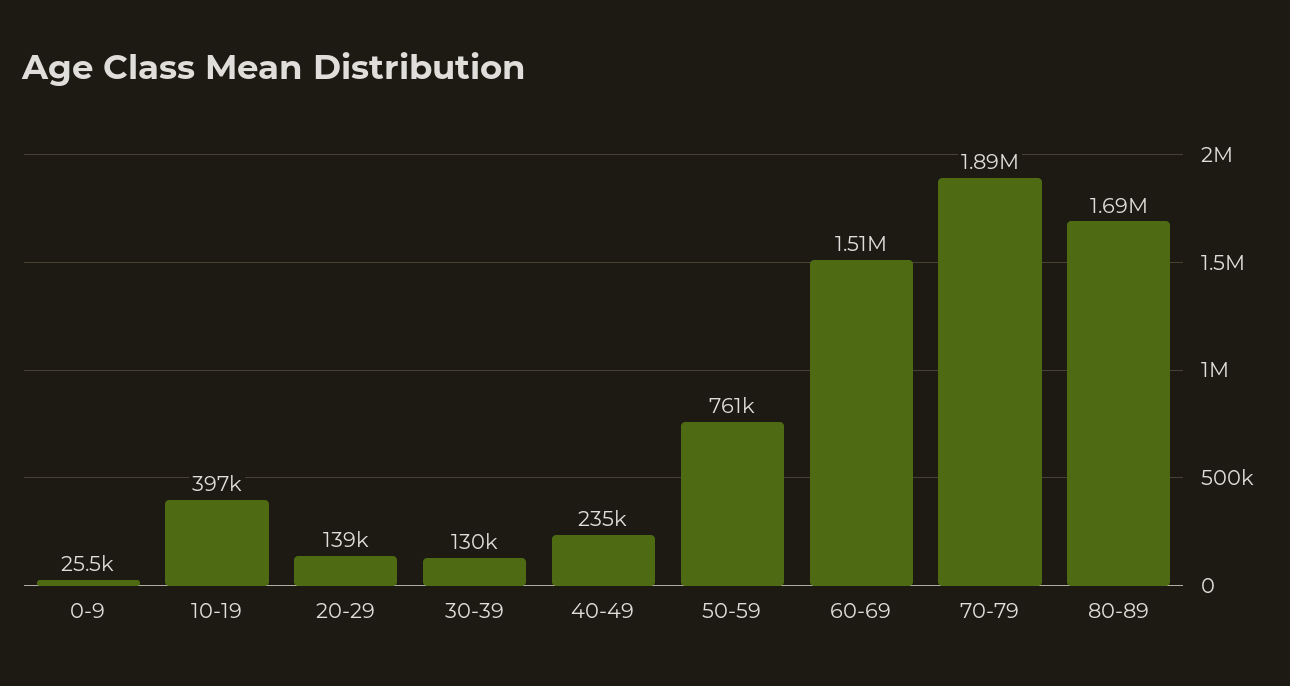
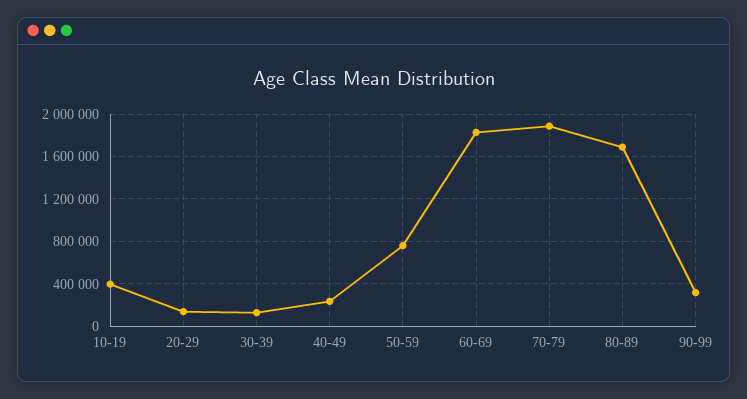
0-9: 25500 -> none
60-69: 1510000 -> 1800000
90-99: none -> 300000

